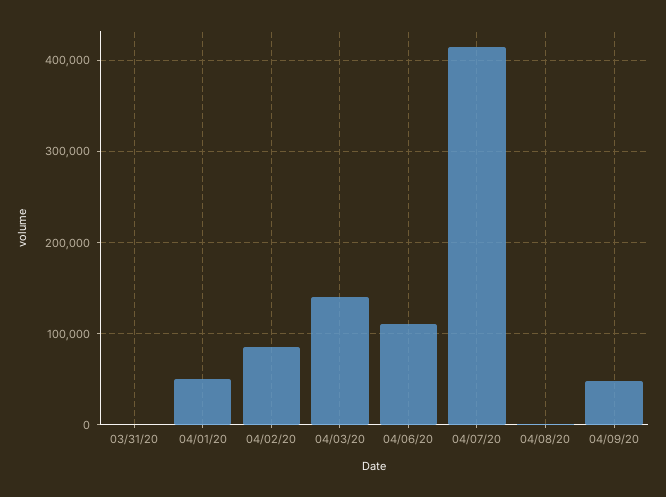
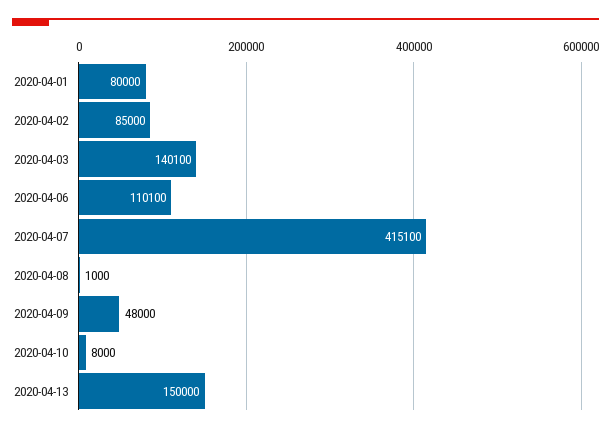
03/31/20: 0 -> none
04/01/20: 50000 -> 80000
2020-04-10: none -> 8000
2020-04-13: none -> 150000

